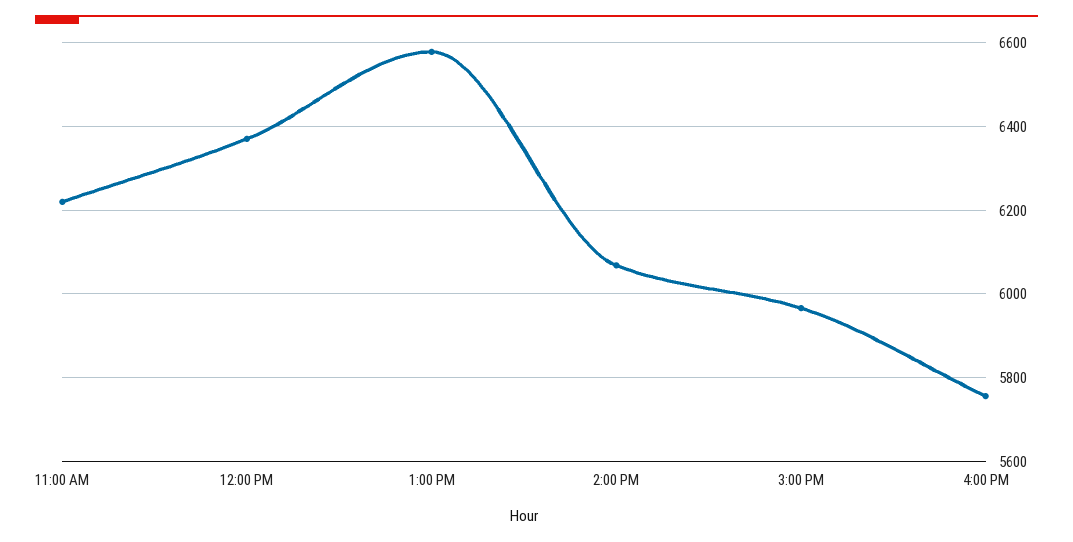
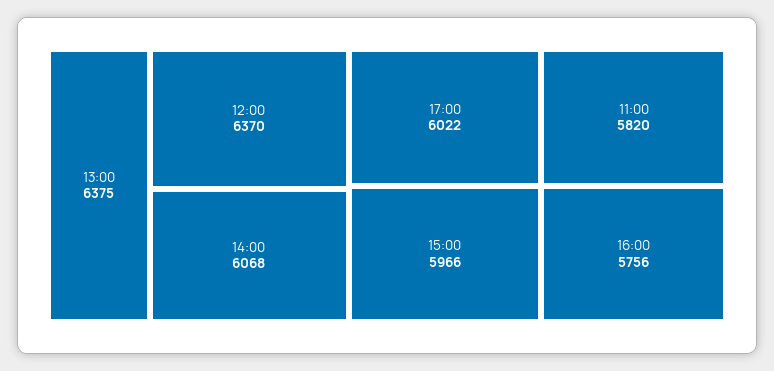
11:00 AM: 6220 -> 5820
1:00 PM: 6580 -> 6375
17:00: none -> 6022

